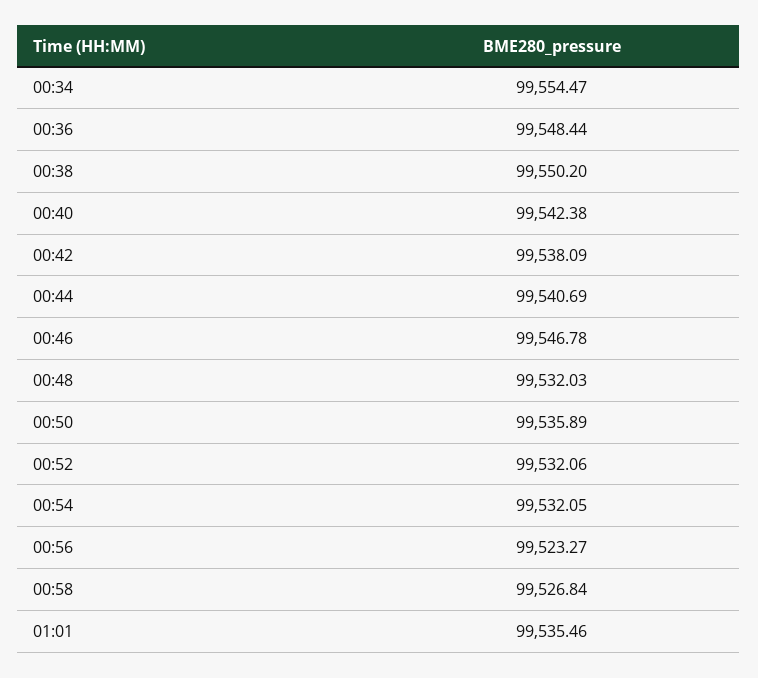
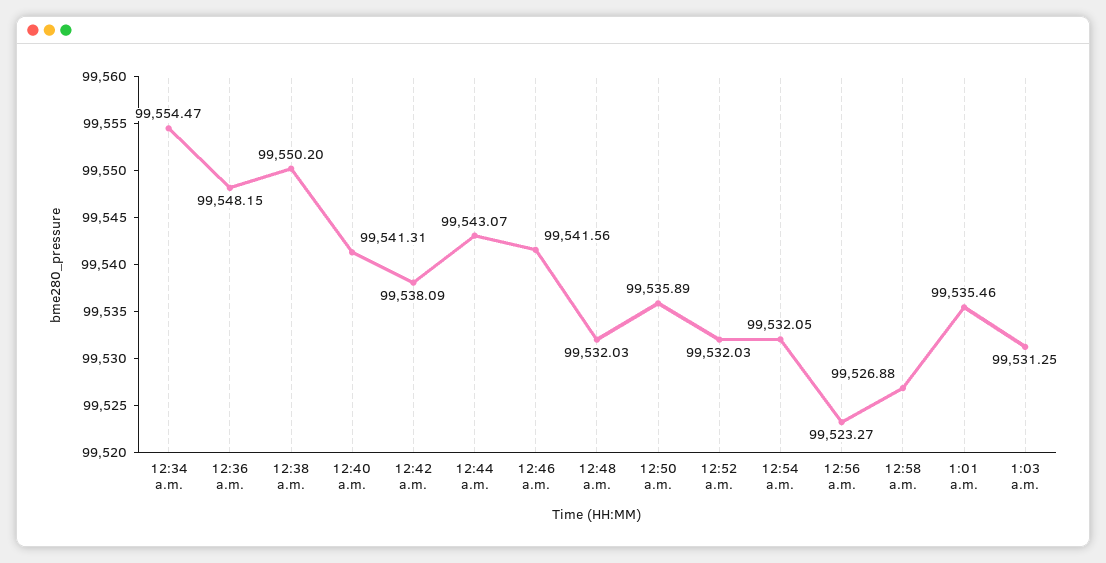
00:36: 99548.44 -> 99548.15
00:40: 99542.38 -> 99541.31
00:44: 99540.69 -> 99543.07
00:46: 99546.78 -> 99541.56
00:52: 99532.06 -> 99532.03
00:58: 99526.84 -> 99526.88
1:03 a.m.: none -> 99531.25

